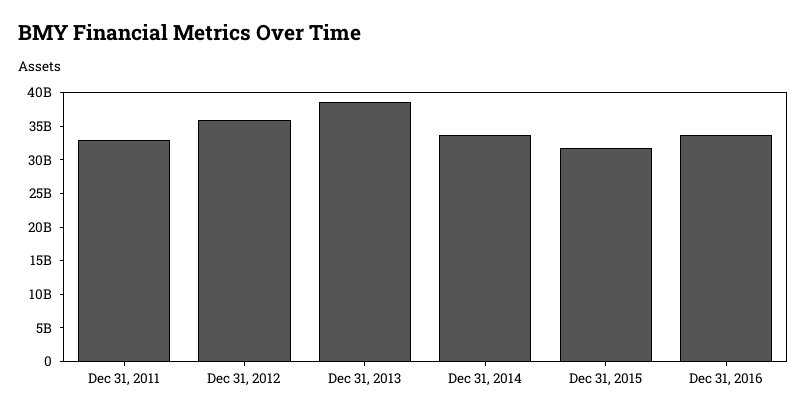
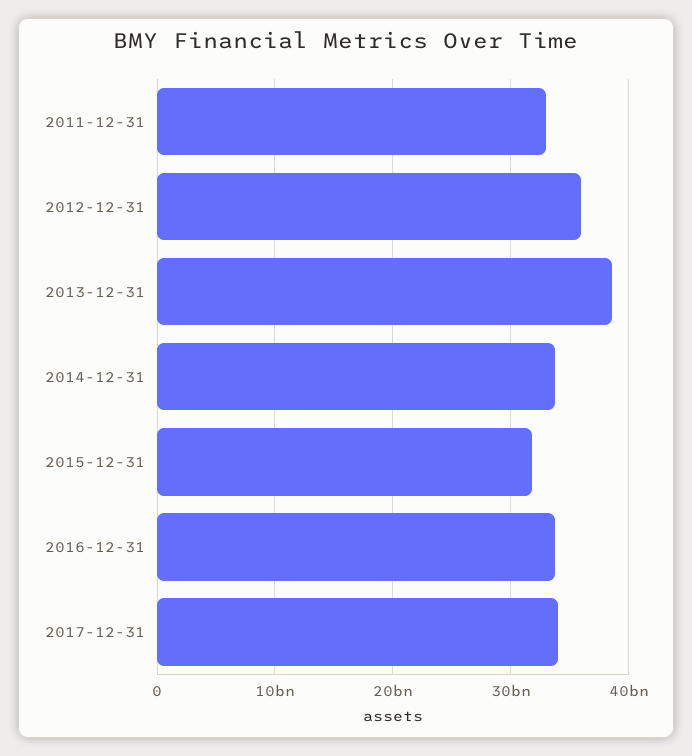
2017-12-31: none -> 34000000000

